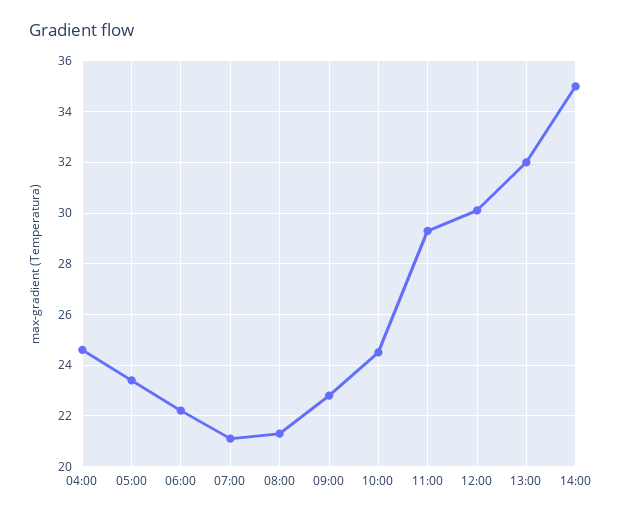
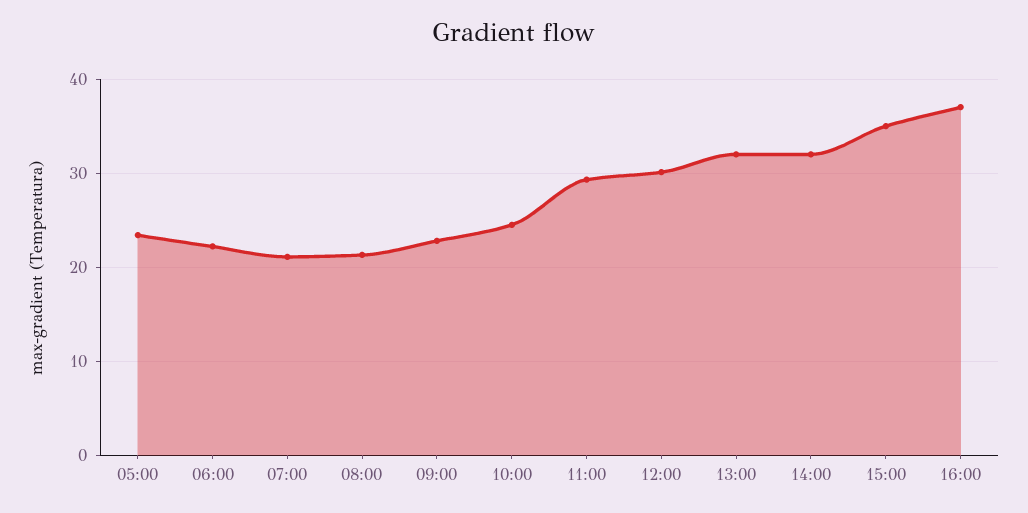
04:00: 24.5 -> none
14:00: 35 -> 32
15:00: none -> 35
16:00: none -> 37

